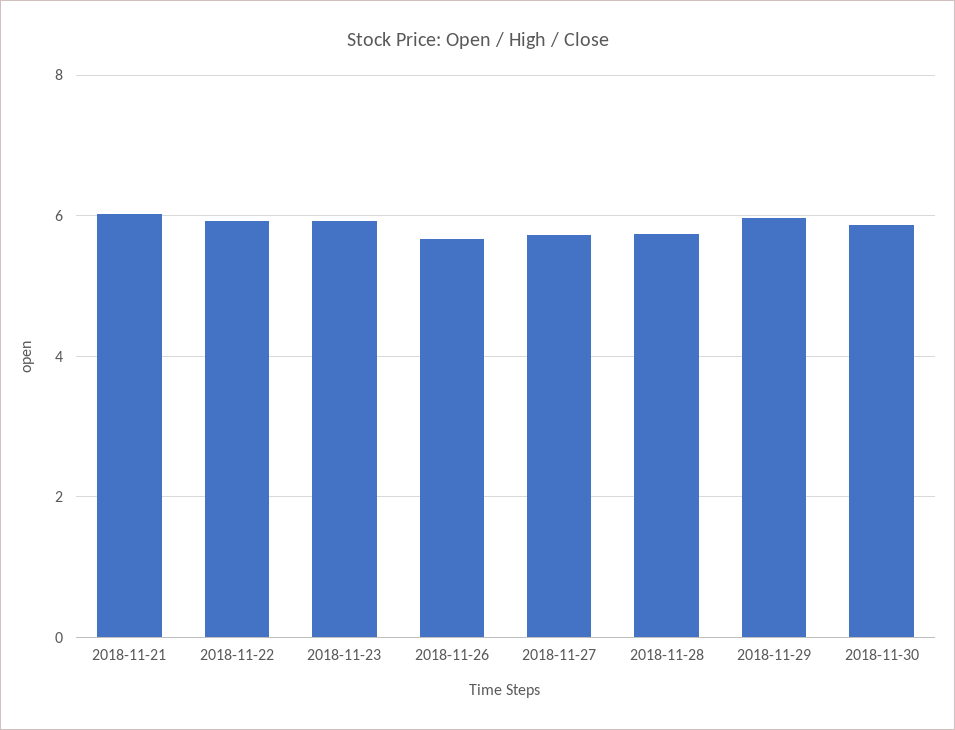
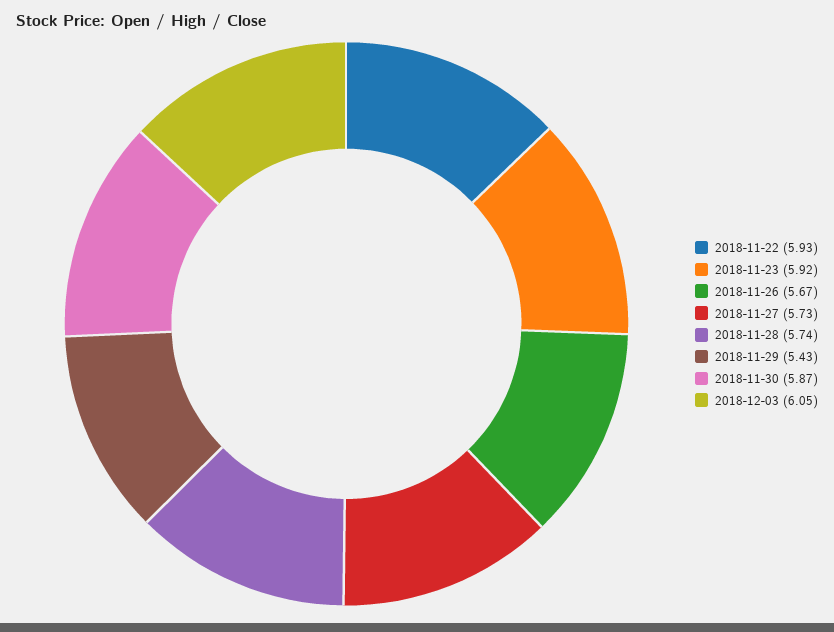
2018-11-21: 6 -> none
2018-11-29: 6 -> 5.43
2018-12-03: none -> 6.05

